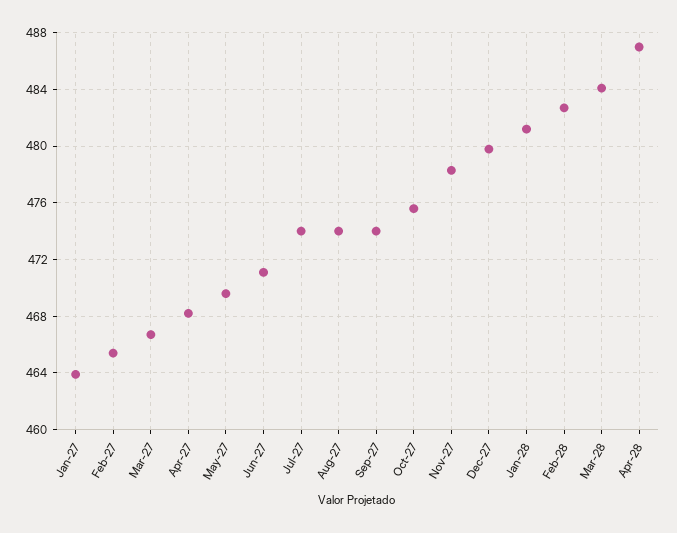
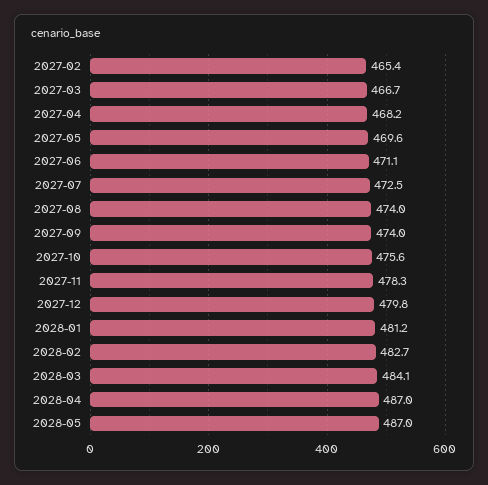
Jan-27: 464 -> none
Jul-27: 474 -> 472.5
2028-05: none -> 487

